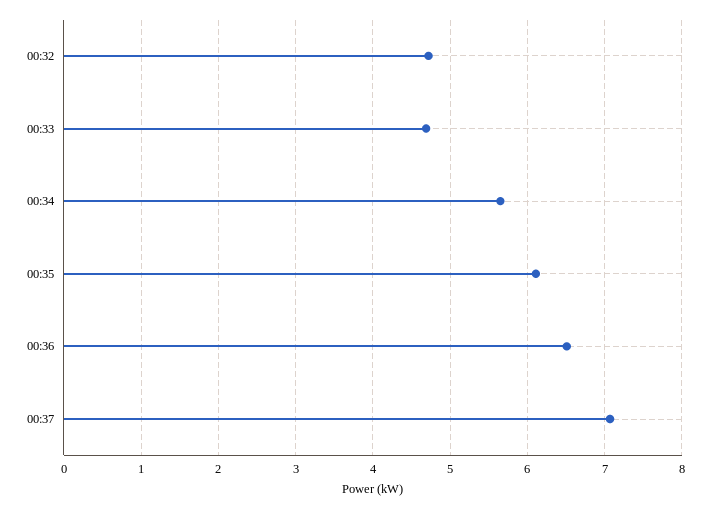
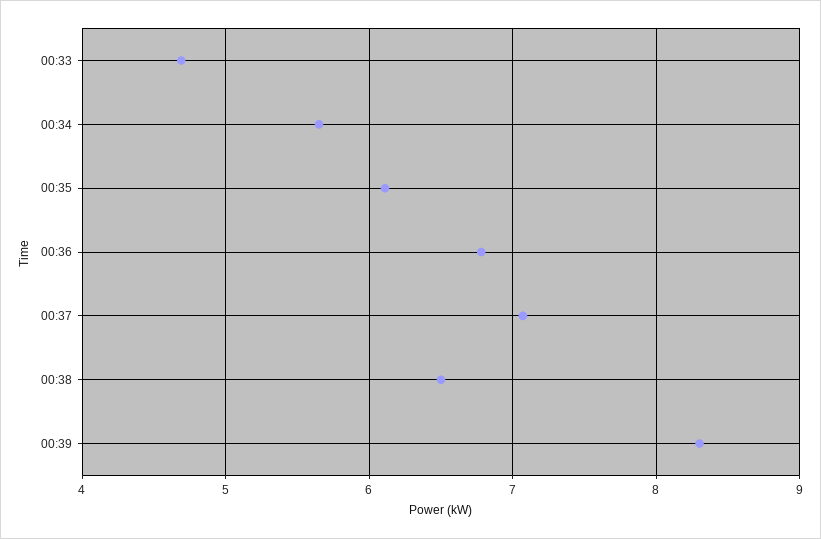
00:32: 4.7 -> none
00:36: 6.5 -> 6.8
00:38: none -> 6.5
00:39: none -> 8.3

